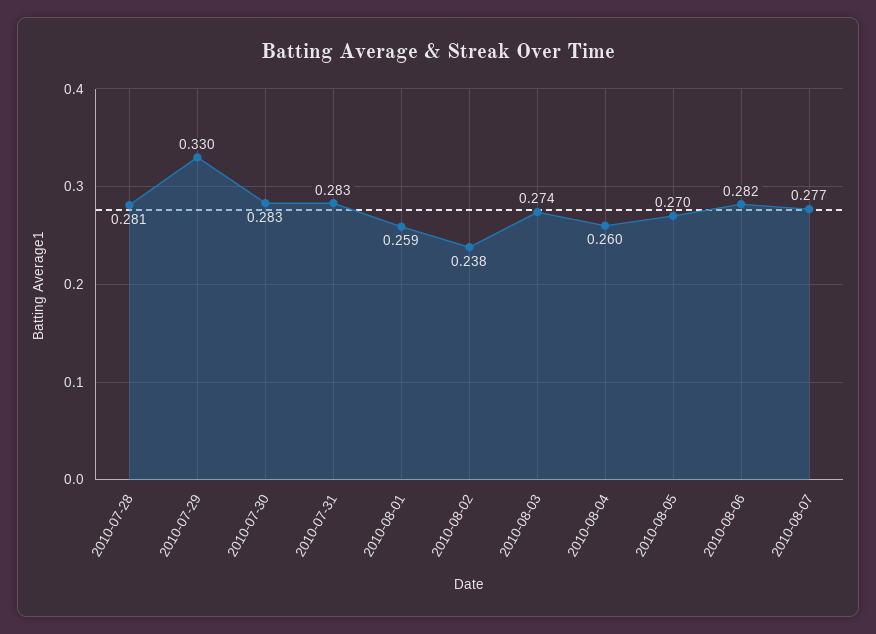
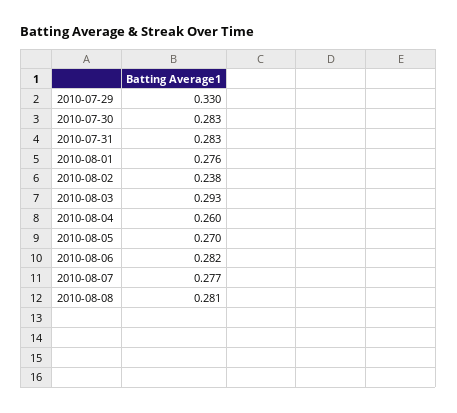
2010-07-28: 0.281 -> none
2010-08-01: 0.259 -> 0.276
2010-08-03: 0.274 -> 0.293
2010-08-08: none -> 0.281

